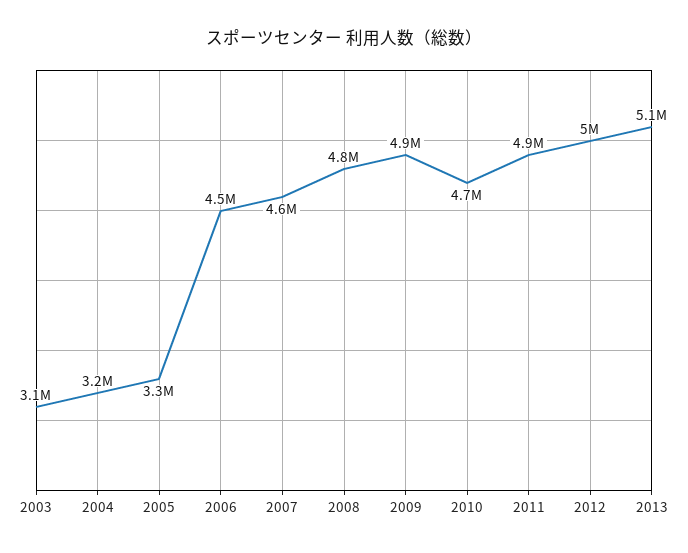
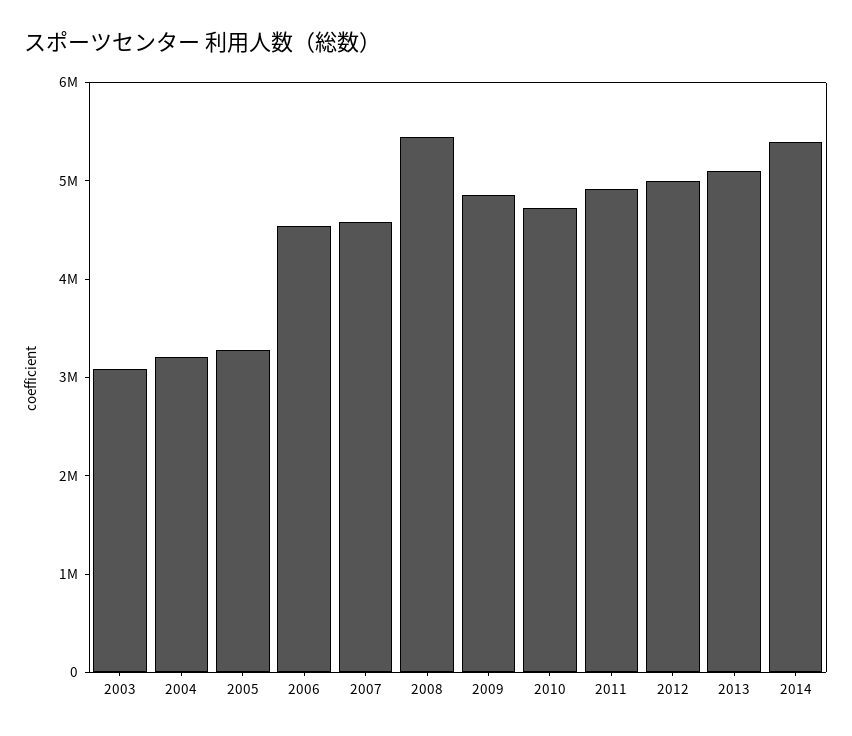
2008: 4800000 -> 5400000
2014: none -> 5400000

